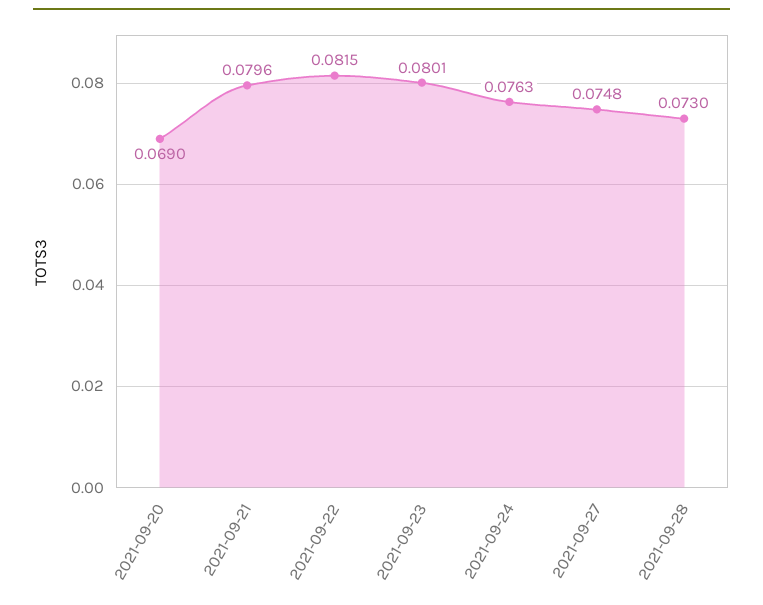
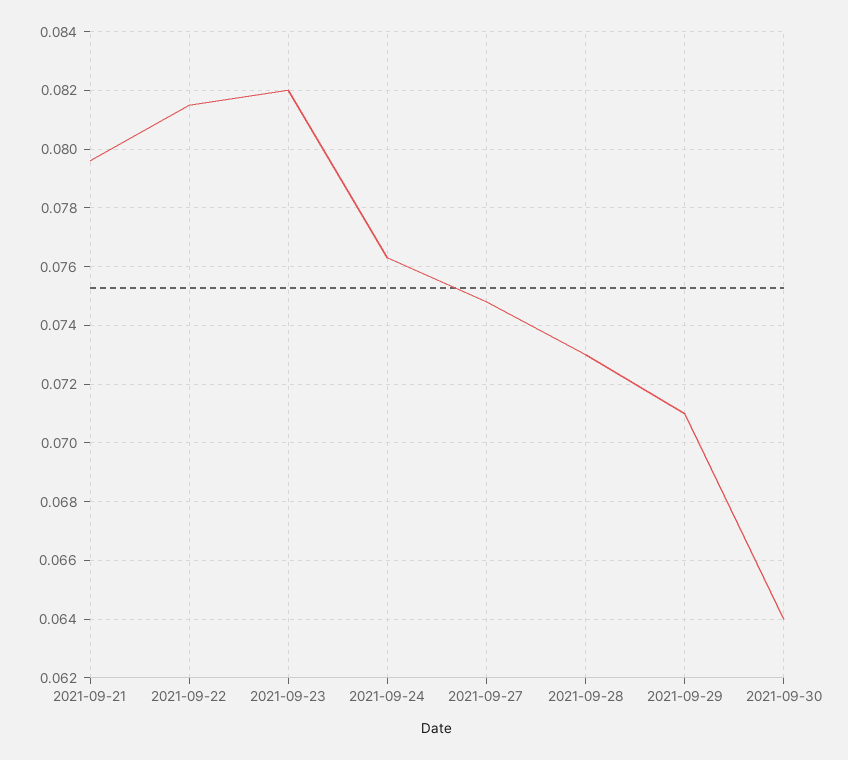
2021-09-20: 0.069 -> none
2021-09-23: 0.0801 -> 0.082
2021-09-29: none -> 0.071
2021-09-30: none -> 0.064

